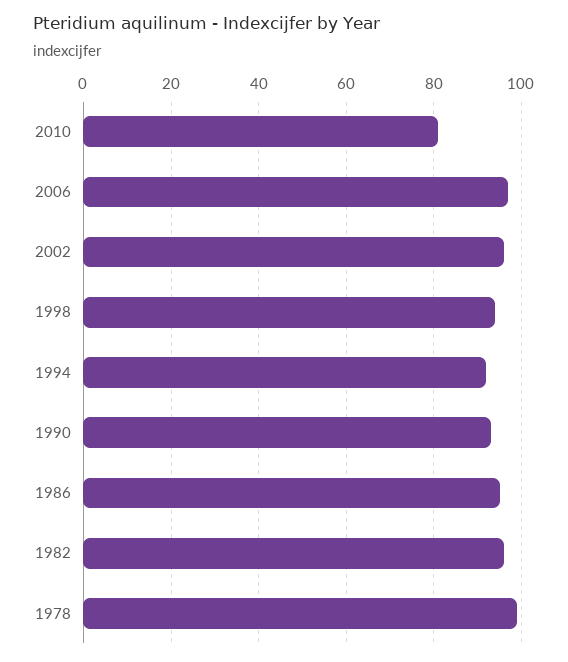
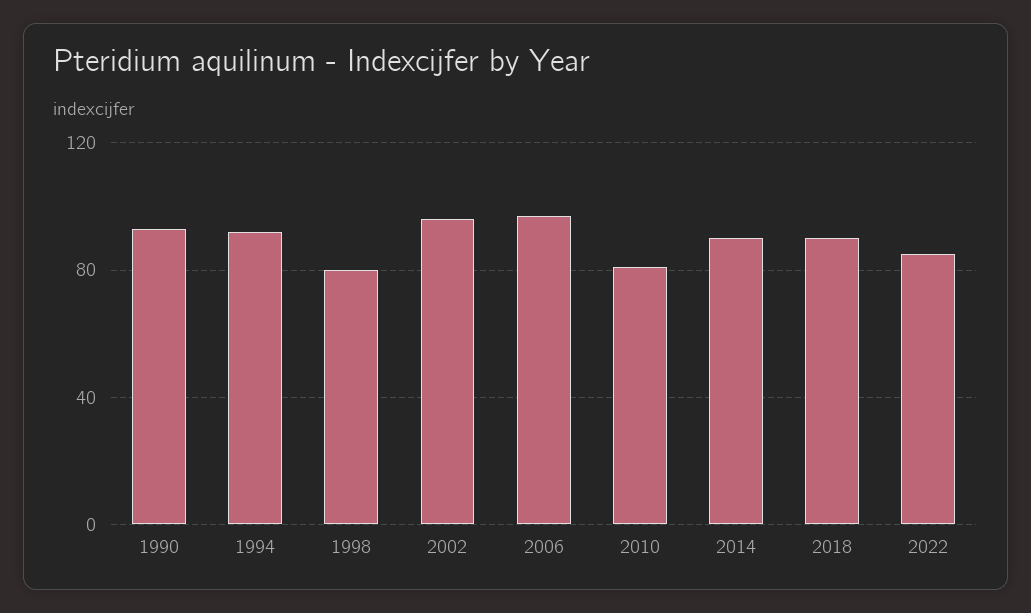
1998: 95 -> 80
1986: 95 -> none
1982: 95 -> none
1978: 100 -> none
2014: none -> 90
2018: none -> 90
2022: none -> 85

